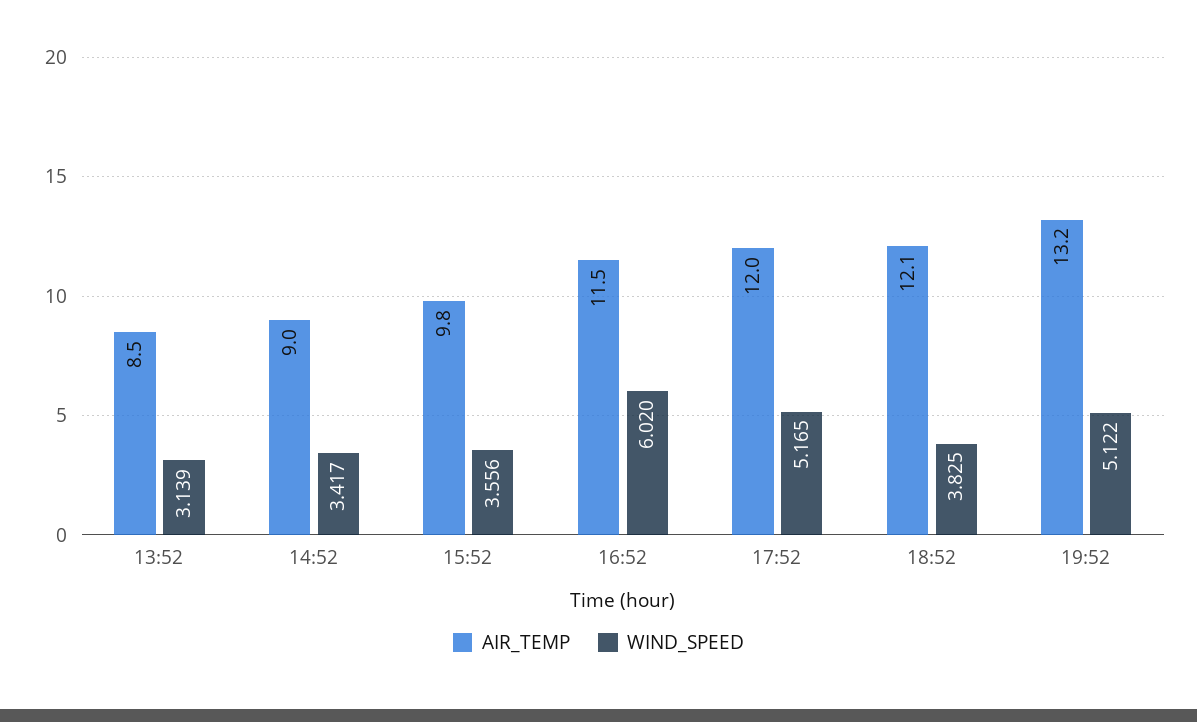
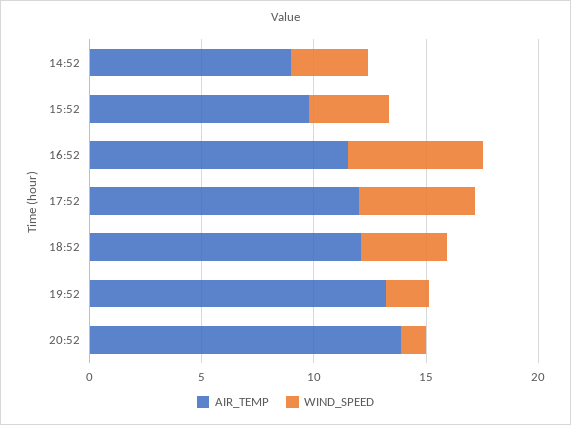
AIR_TEMP, 13:52: 8.5 -> none
WIND_SPEED, 13:52: 3.139 -> none
WIND_SPEED, 19:52: 5.122 -> 2
AIR_TEMP, 20:52: none -> 14
WIND_SPEED, 20:52: none -> 1

